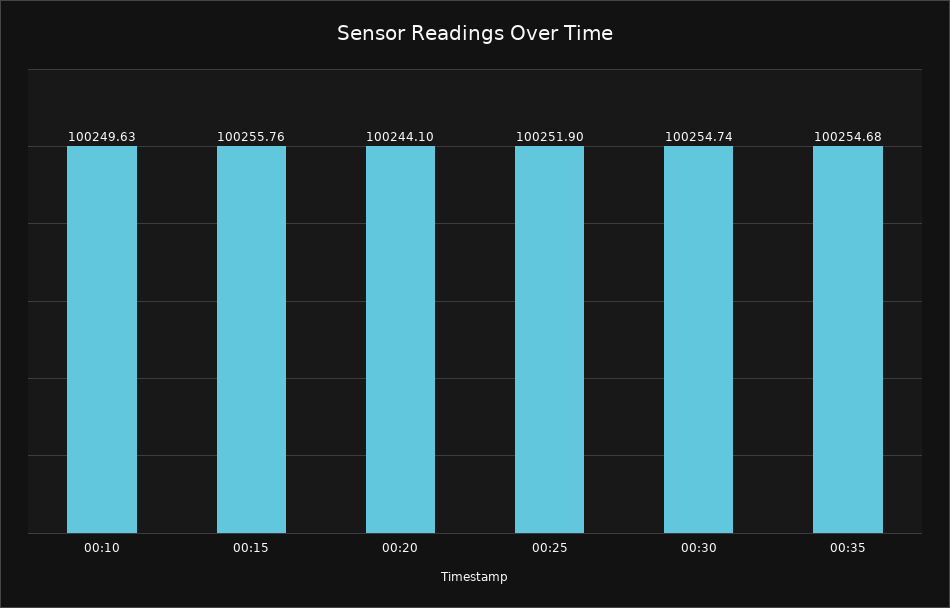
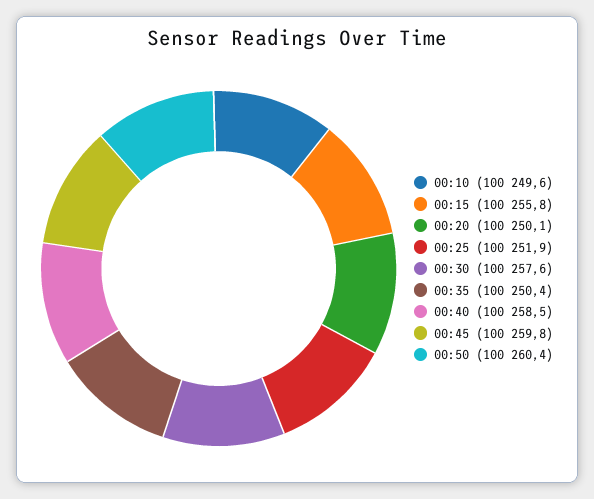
00:20: 100244.1 -> 100250.1
00:30: 100254.74 -> 100257.6
00:35: 100254.68 -> 100250.4
00:40: none -> 100258.5
00:45: none -> 100259.8
00:50: none -> 100260.4

